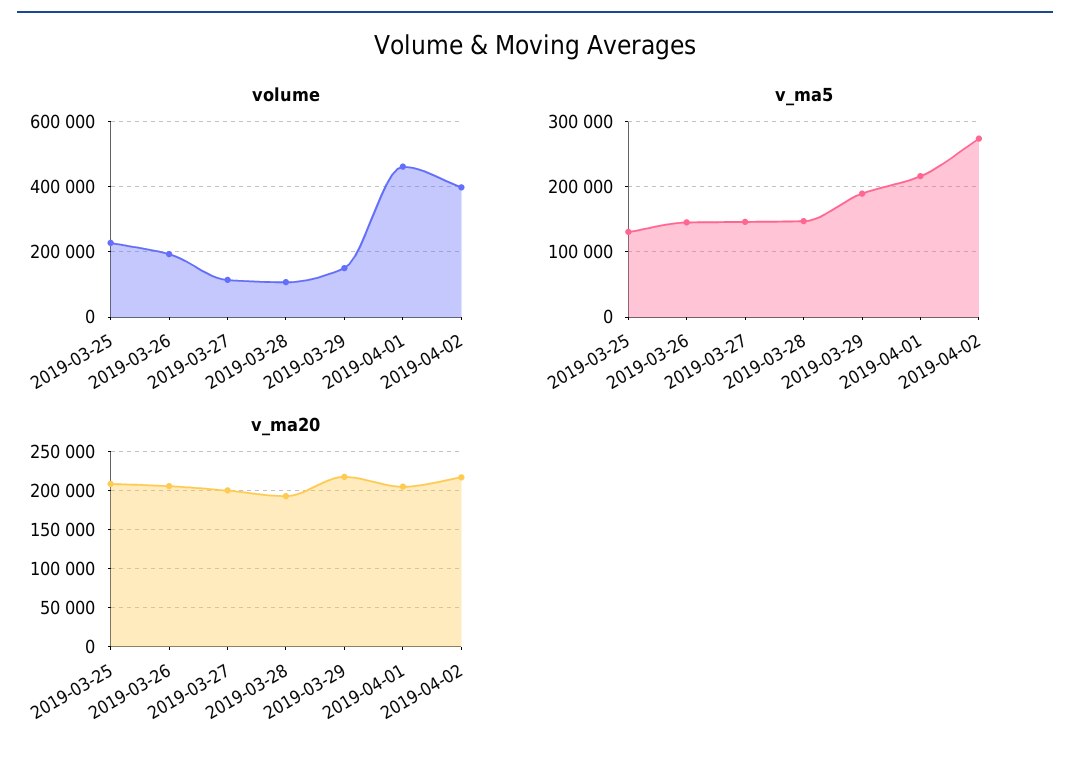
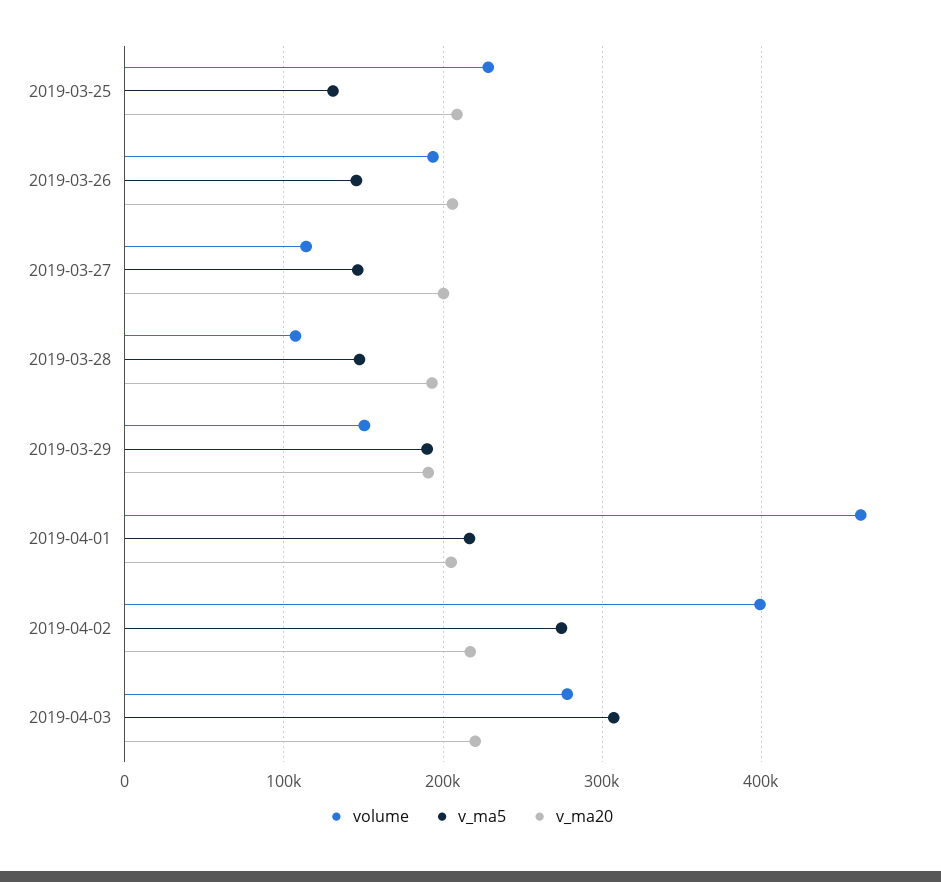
v_ma20, 2019-03-29: 220000 -> 190000
volume, 2019-04-03: none -> 280000
v_ma5, 2019-04-03: none -> 310000
v_ma20, 2019-04-03: none -> 220000

